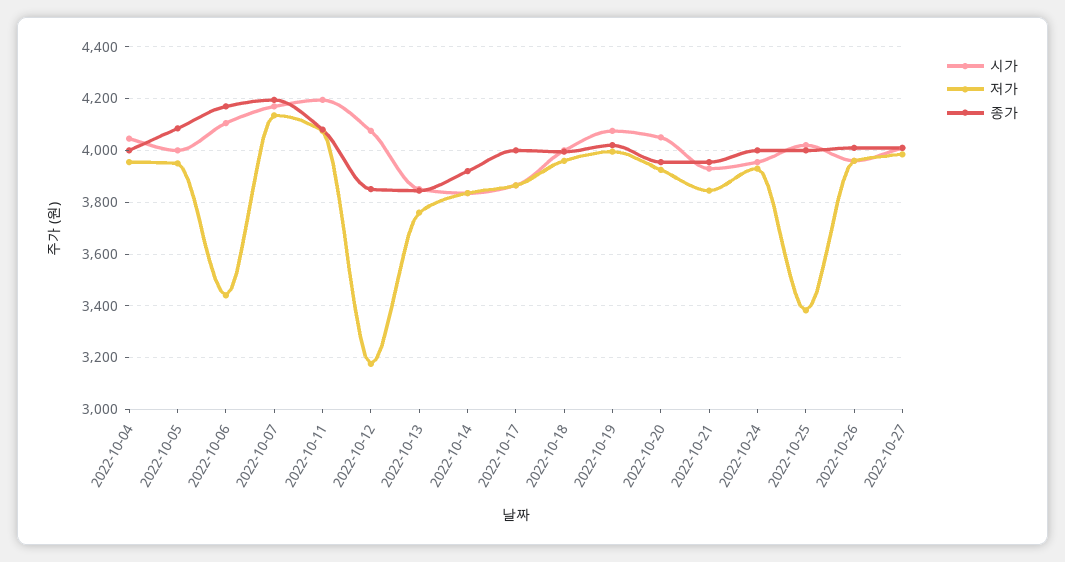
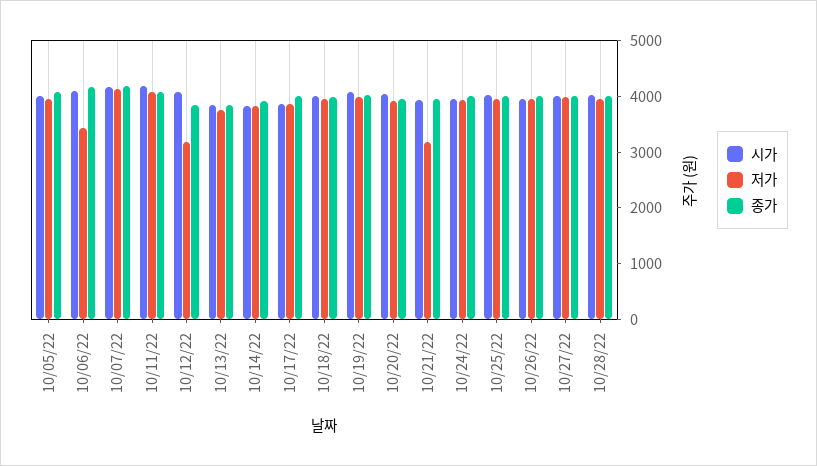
시가, 2022-10-04: 4050 -> none
저가, 2022-10-04: 3950 -> none
종가, 2022-10-04: 4000 -> none
저가, 2022-10-21: 3850 -> 3200
저가, 2022-10-25: 3375 -> 4000
시가, 10/28/22: none -> 4000
저가, 10/28/22: none -> 4000
종가, 10/28/22: none -> 4000

